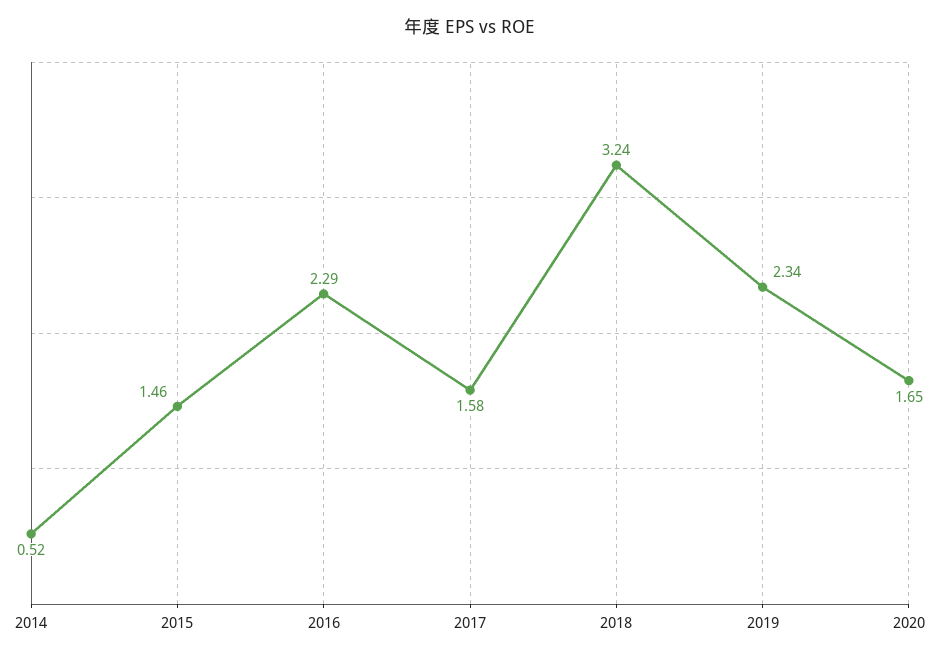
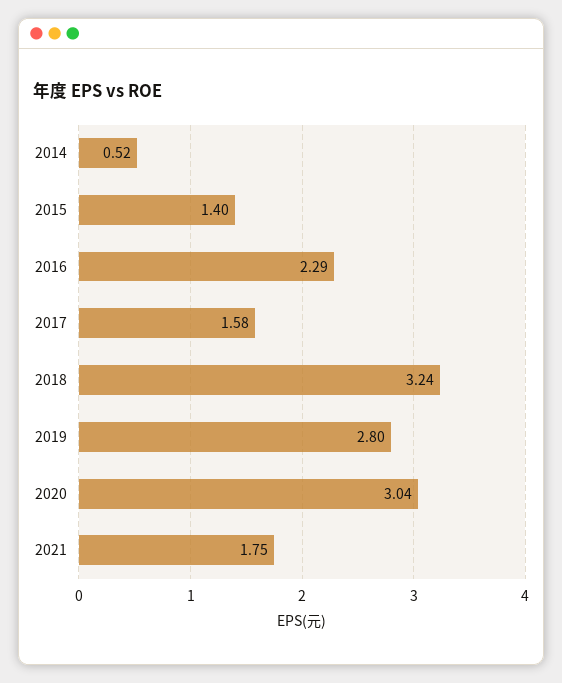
2015: 1.46 -> 1.4
2019: 2.34 -> 2.8
2020: 1.65 -> 3.04
2021: none -> 1.75

